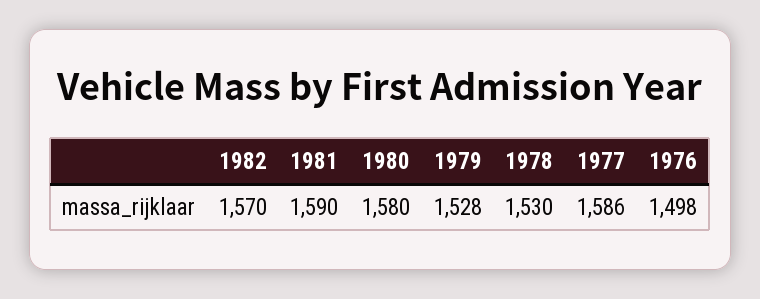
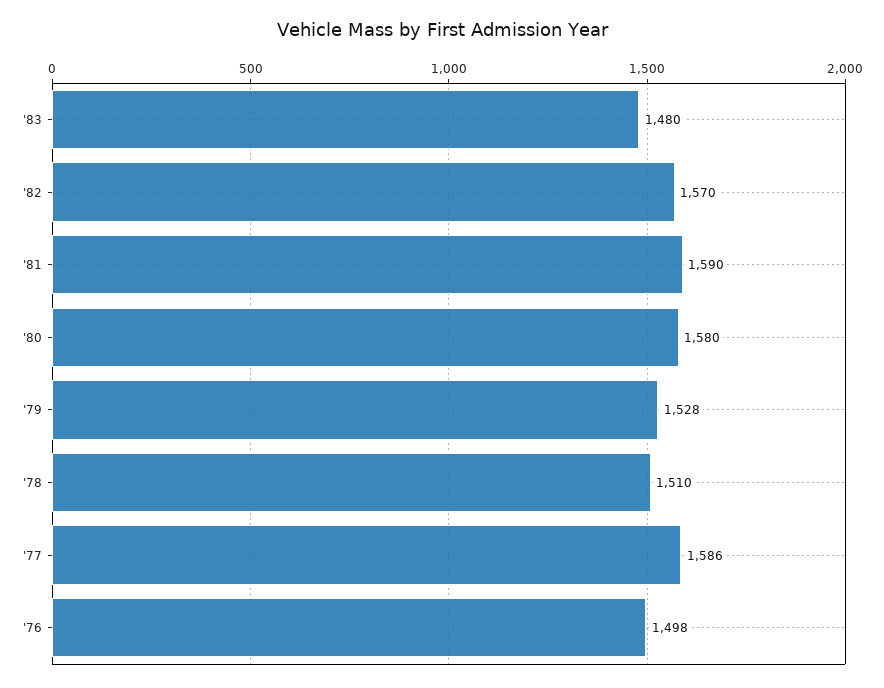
1978: 1530 -> 1510
'83: none -> 1480

